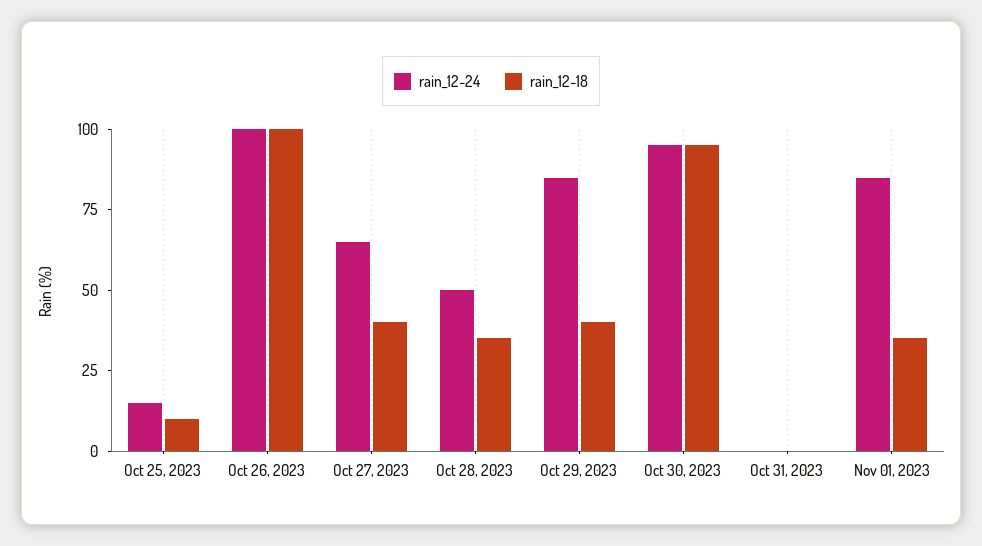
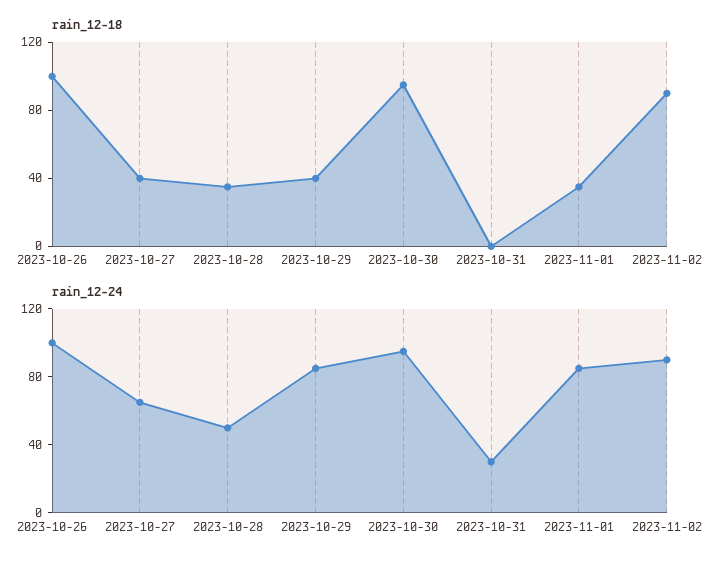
rain_12-24, Oct 25, 2023: 15 -> none
rain_12-18, Oct 25, 2023: 10 -> none
rain_12-24, Oct 31, 2023: 0 -> 30
rain_12-18, 2023-11-02: none -> 90
rain_12-24, 2023-11-02: none -> 90

